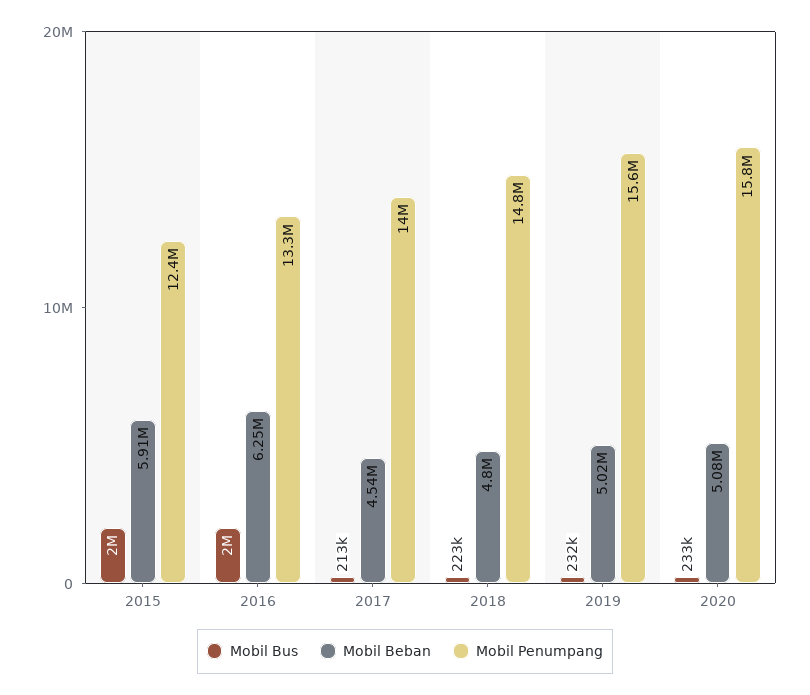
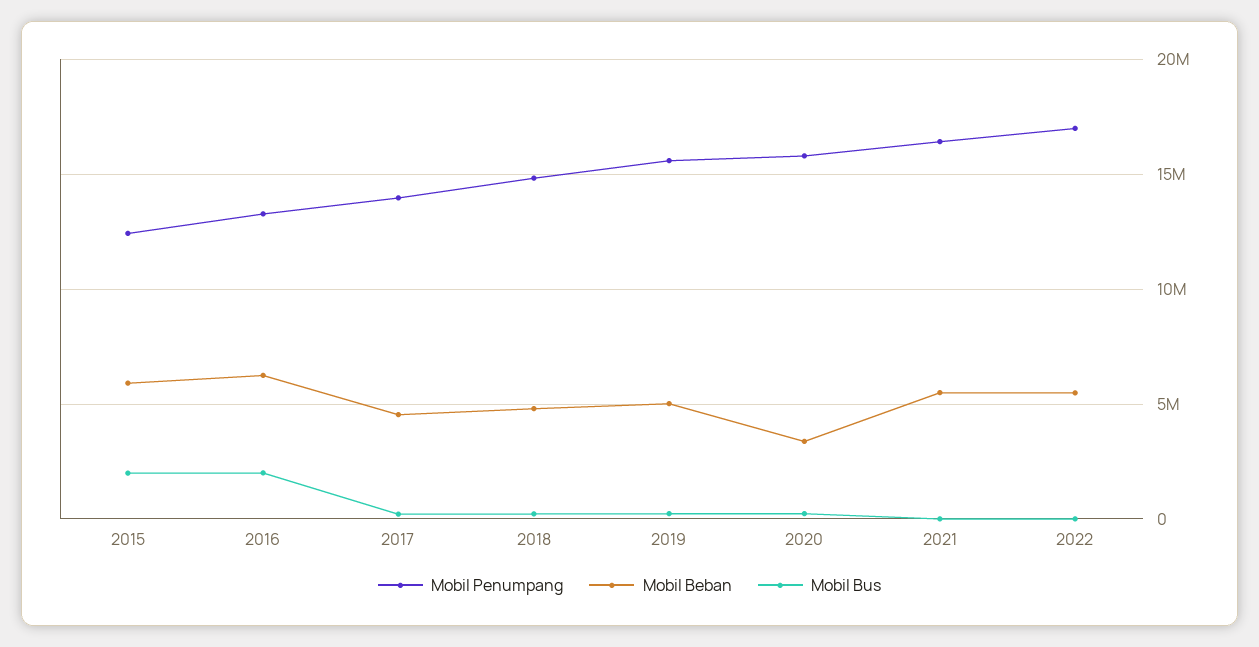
Mobil Beban, 2020: 5080000 -> 3500000
Mobil Penumpang, 2021: none -> 16500000
Mobil Beban, 2021: none -> 5500000
Mobil Bus, 2021: none -> 0
Mobil Penumpang, 2022: none -> 17000000
Mobil Beban, 2022: none -> 5500000
Mobil Bus, 2022: none -> 0

